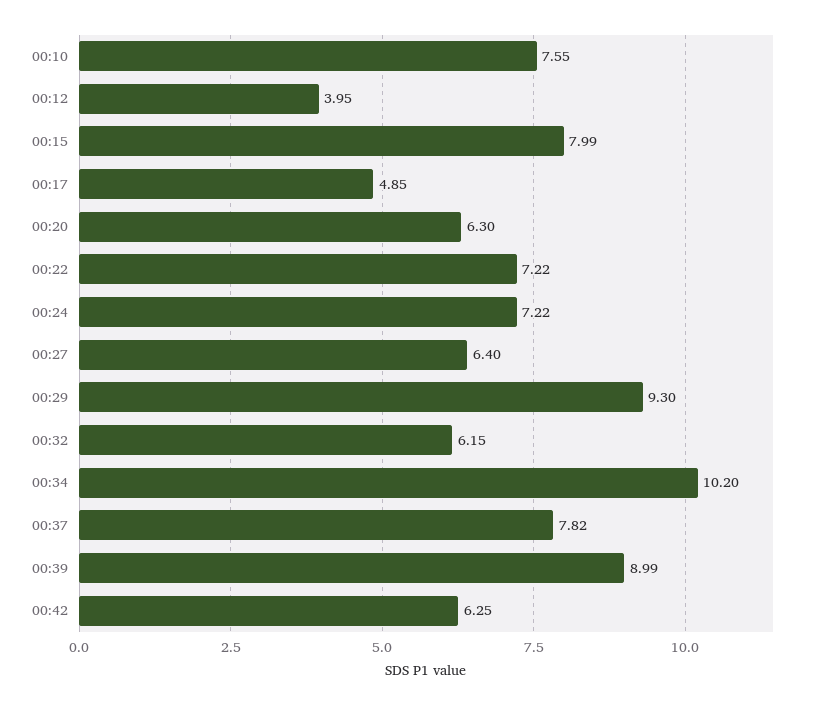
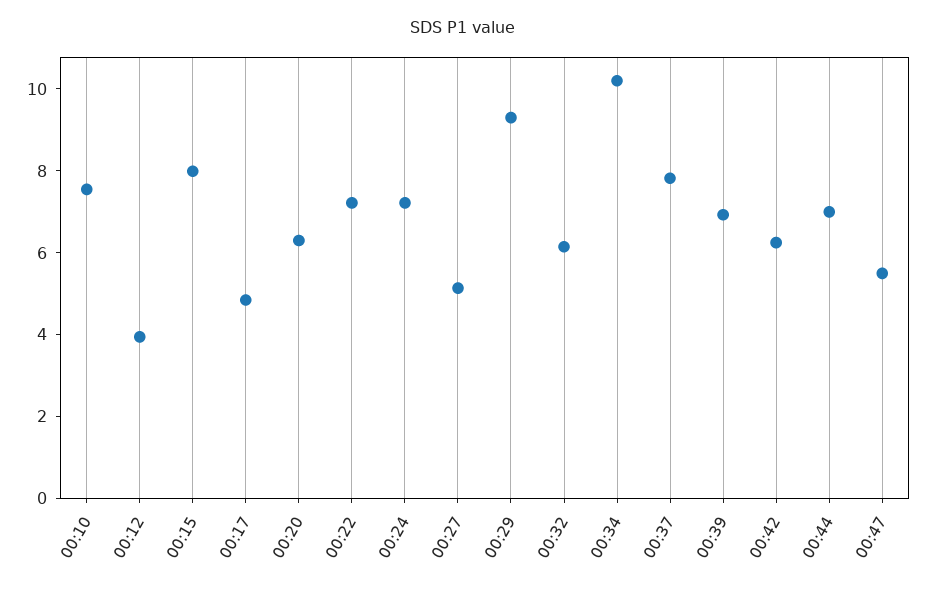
00:27: 6.4 -> 5
00:39: 8.99 -> 7
00:44: none -> 7
00:47: none -> 5.5

